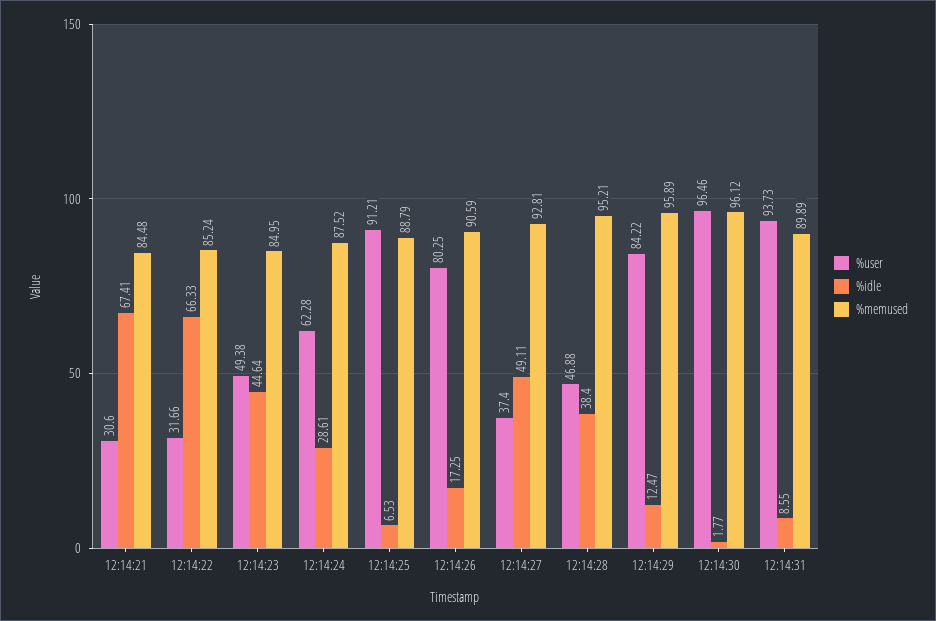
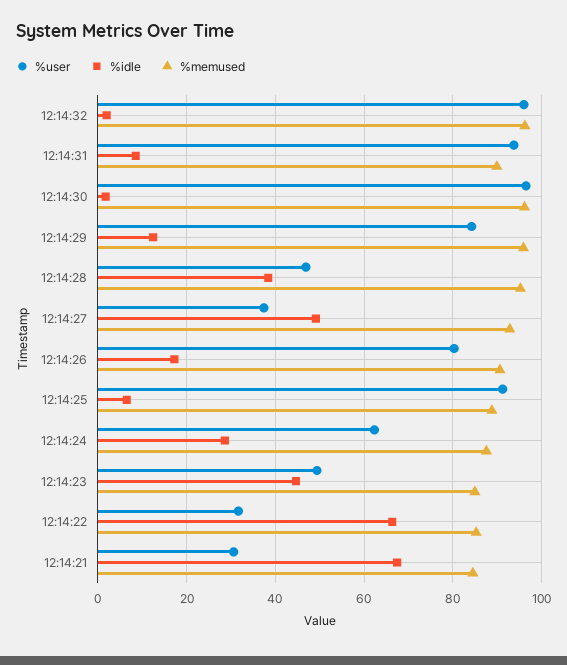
%user, 12:14:32: none -> 96
%idle, 12:14:32: none -> 2
%memused, 12:14:32: none -> 96

